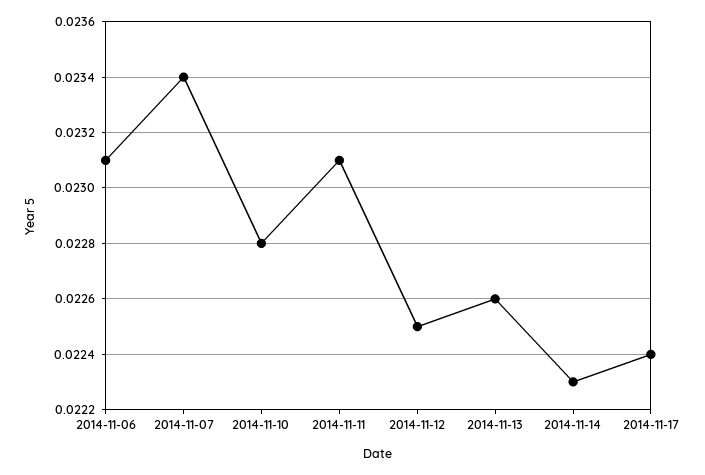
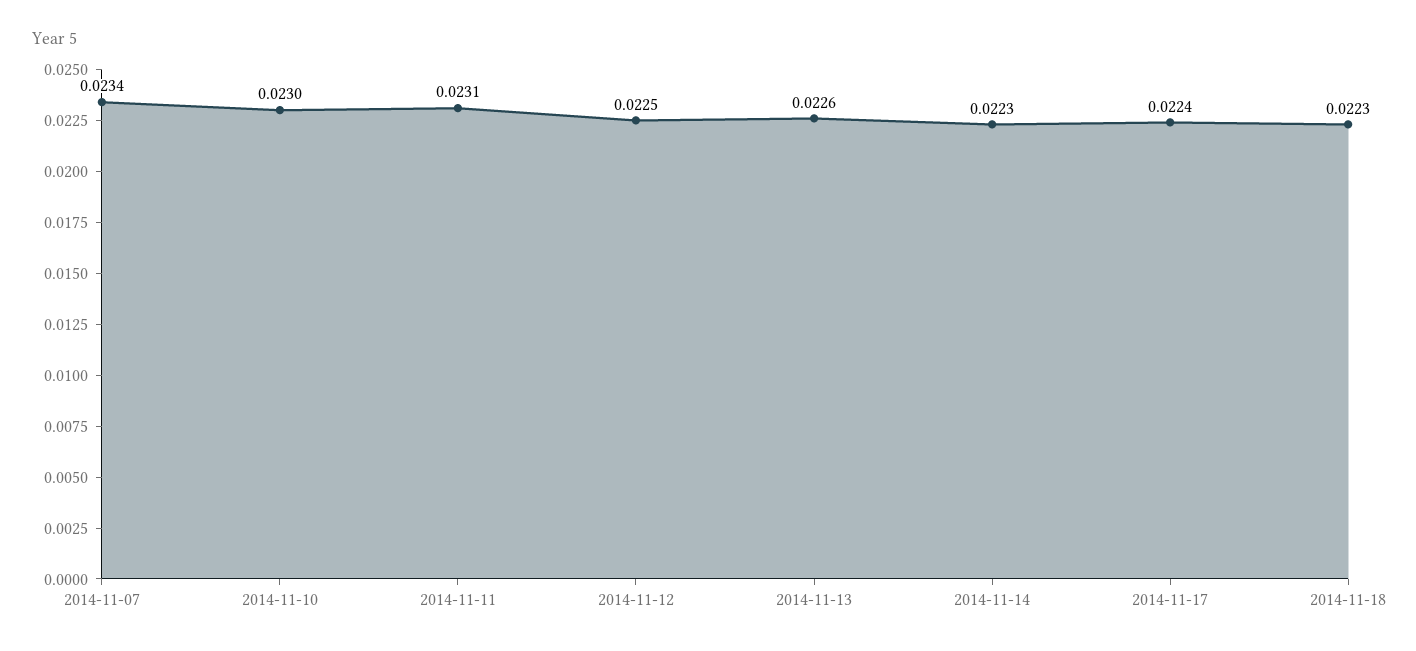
2014-11-06: 0.0231 -> none
2014-11-10: 0.0228 -> 0.023
2014-11-18: none -> 0.0223

